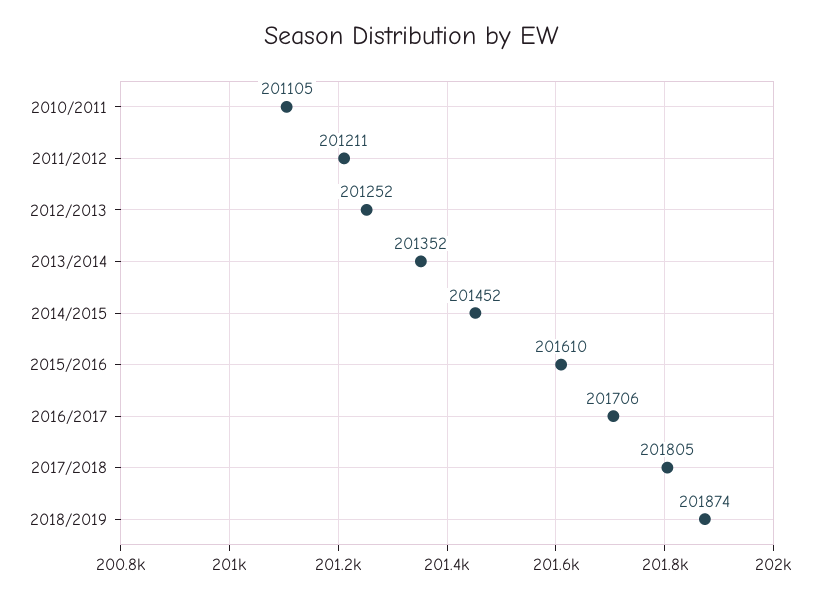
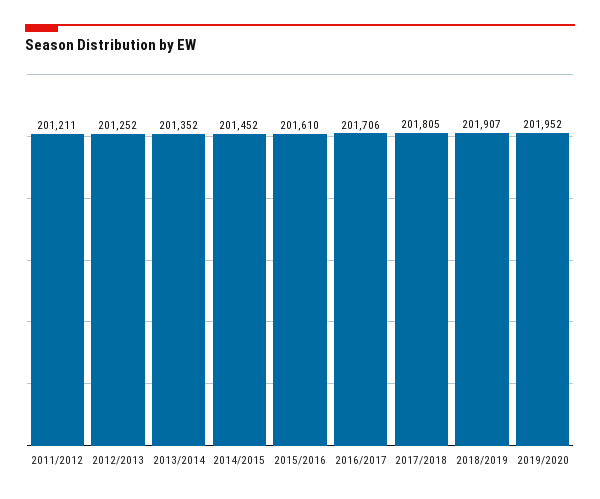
2010/2011: 201105 -> none
2018/2019: 201874 -> 201907
2019/2020: none -> 201952

